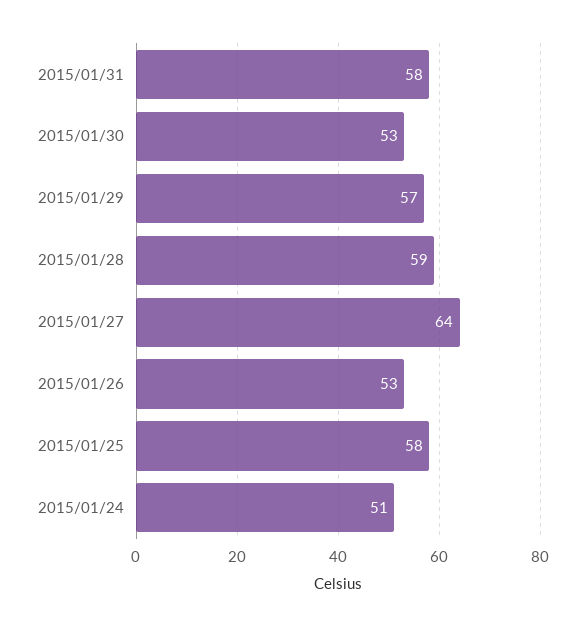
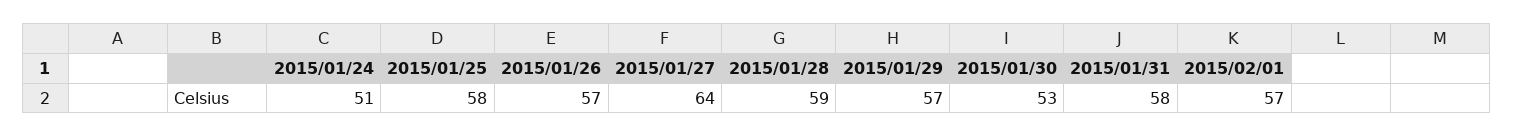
2015/01/26: 53 -> 57
2015/02/01: none -> 57

